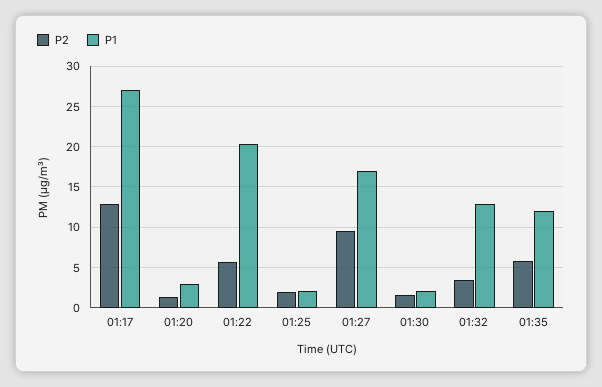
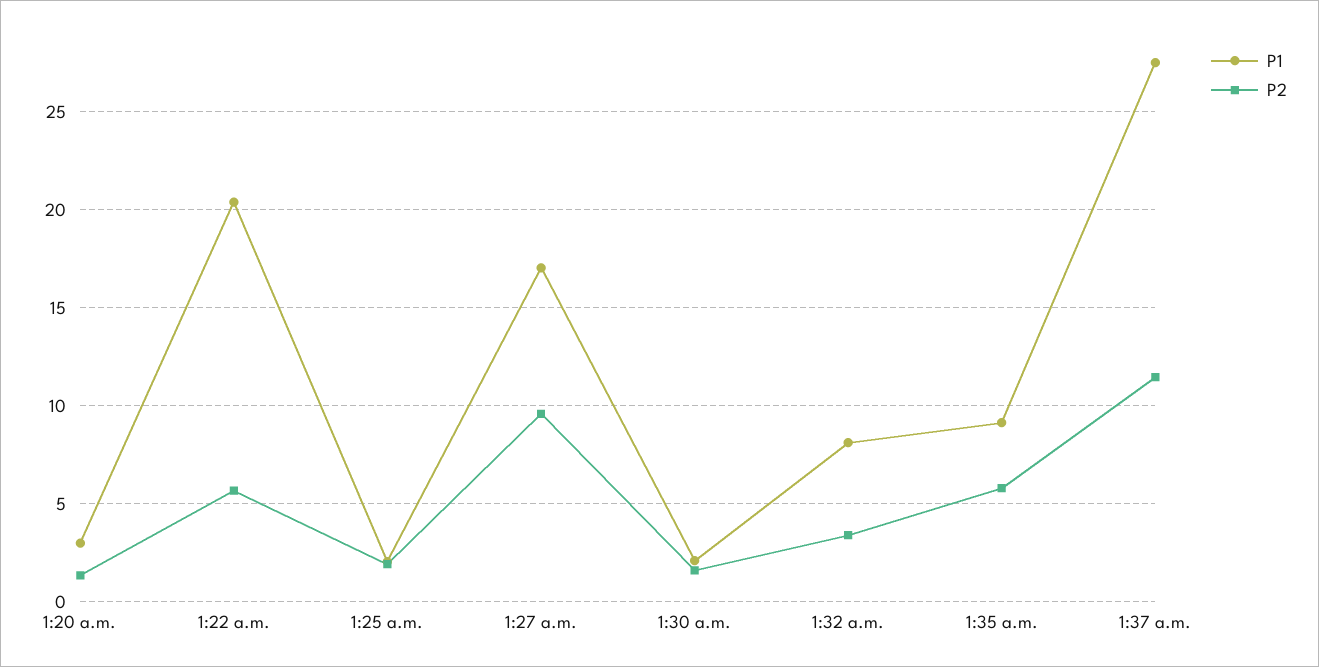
P2, 01:17: 13 -> none
P1, 01:17: 27 -> none
P1, 01:32: 13 -> 8
P1, 01:35: 12 -> 9
P1, 1:37 a.m.: none -> 27.5
P2, 1:37 a.m.: none -> 11.5

